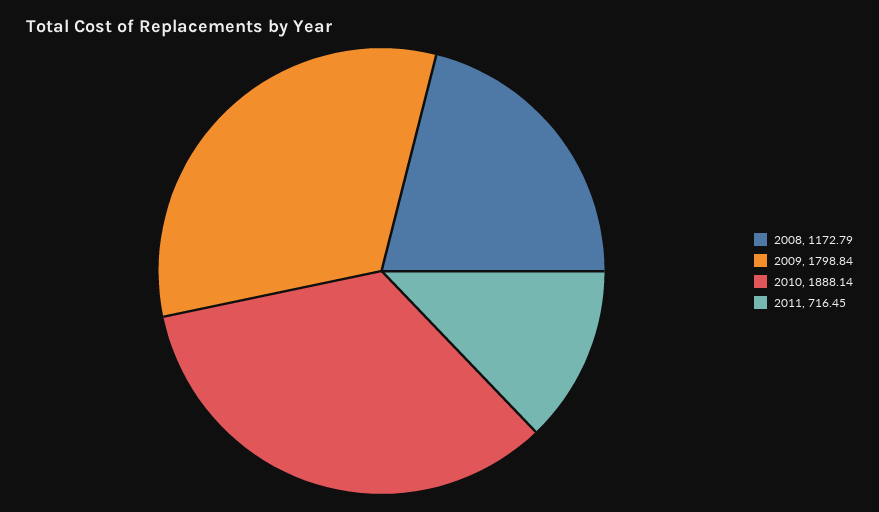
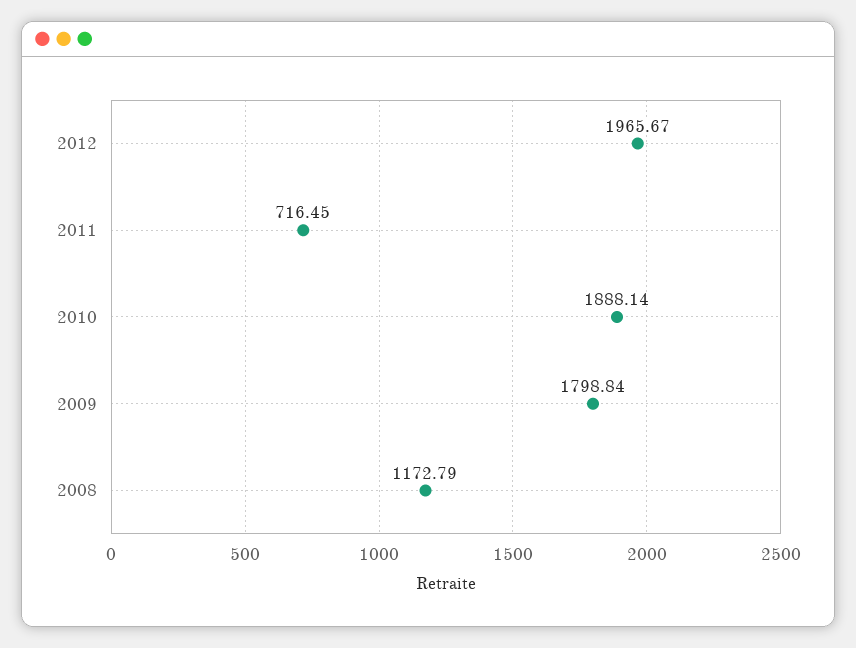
2012: none -> 1965.67

